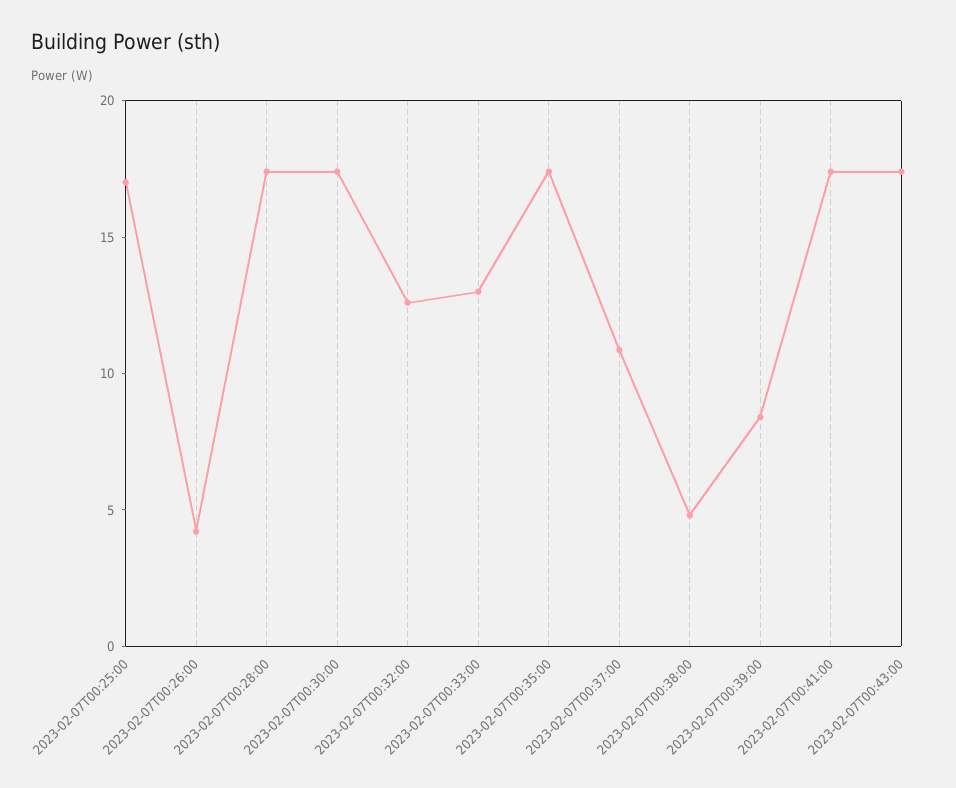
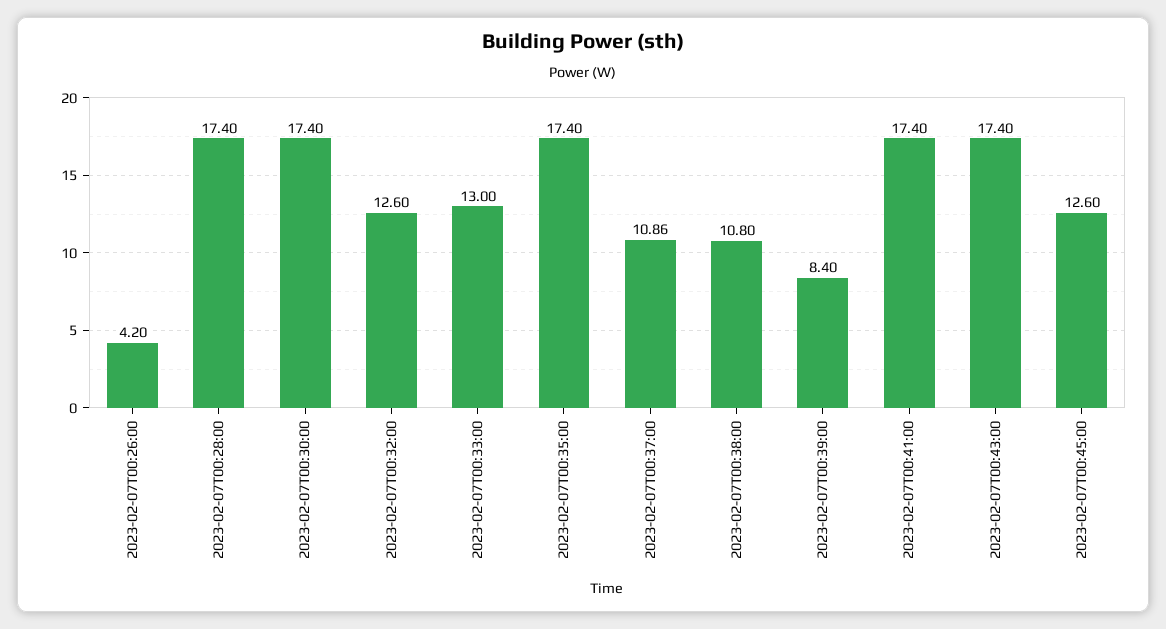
2023-02-07T00:25:00: 17 -> none
2023-02-07T00:38:00: 5 -> 10.8
2023-02-07T00:45:00: none -> 12.6

